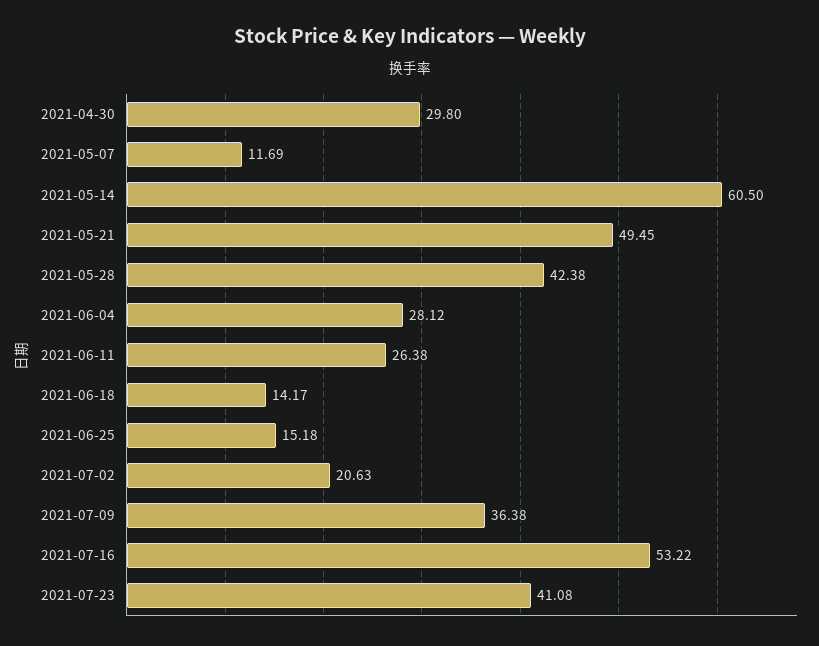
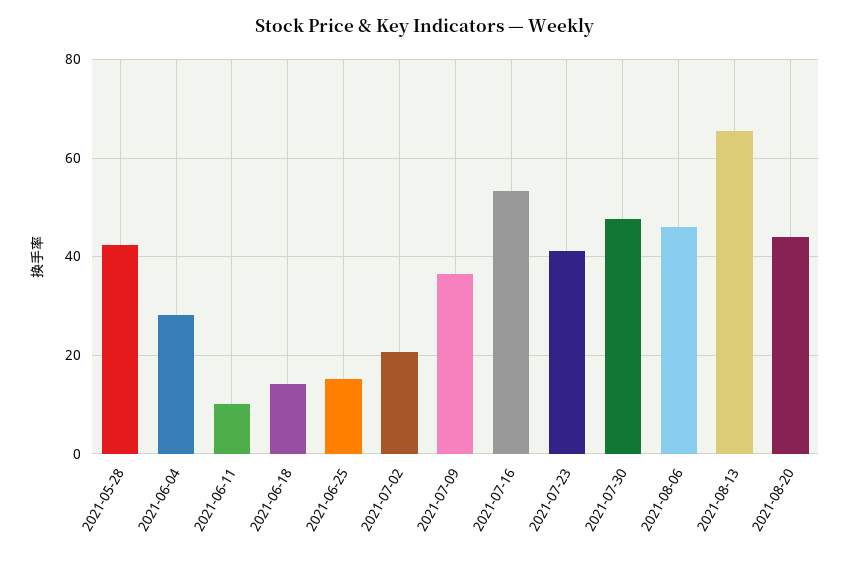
2021-04-30: 29.8 -> none
2021-05-07: 11.69 -> none
2021-05-14: 60.5 -> none
2021-05-21: 49.45 -> none
2021-06-11: 26.38 -> 10
2021-07-30: none -> 48
2021-08-06: none -> 46
2021-08-13: none -> 66
2021-08-20: none -> 44

